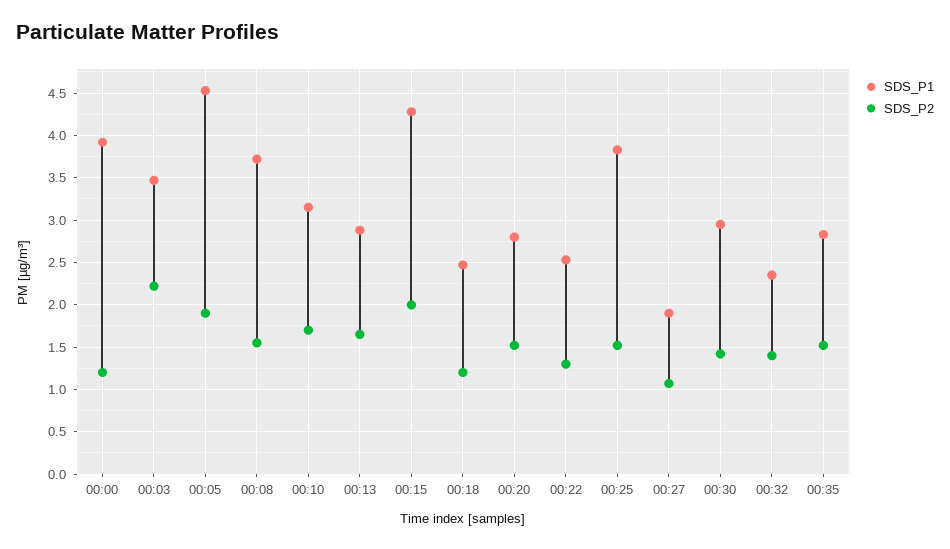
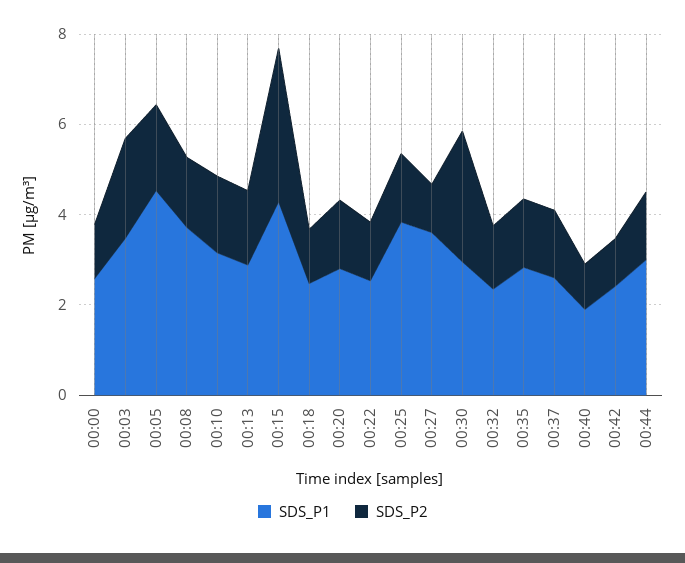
SDS_P1, 00:00: 3.9 -> 2.5
SDS_P2, 00:15: 2 -> 3.5
SDS_P1, 00:27: 1.9 -> 3.5
SDS_P2, 00:30: 1.4 -> 3
SDS_P1, 00:37: none -> 2.5
SDS_P2, 00:37: none -> 1.5
SDS_P1, 00:40: none -> 2
SDS_P2, 00:40: none -> 1
SDS_P1, 00:42: none -> 2.5
SDS_P2, 00:42: none -> 1
SDS_P1, 00:44: none -> 3
SDS_P2, 00:44: none -> 1.5

